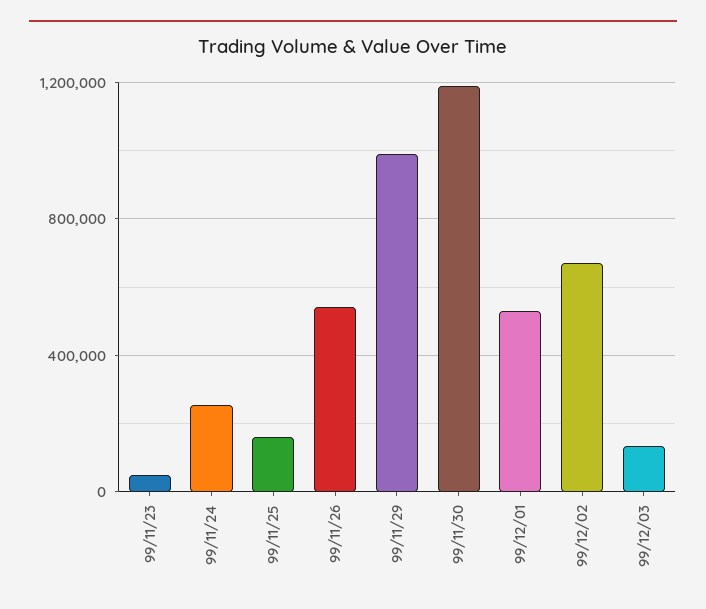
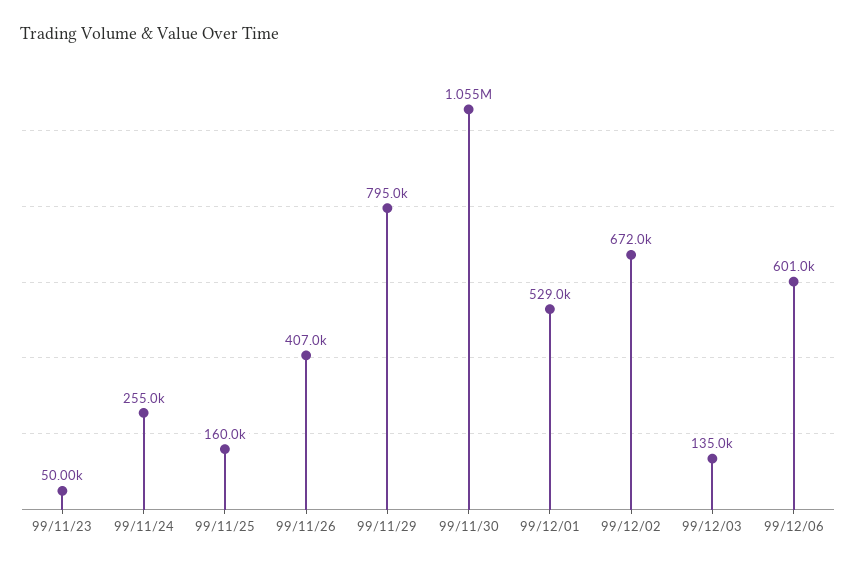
99/11/26: 550000 -> 407000
99/11/29: 1000000 -> 795000
99/11/30: 1200000 -> 1055000
99/12/06: none -> 601000

